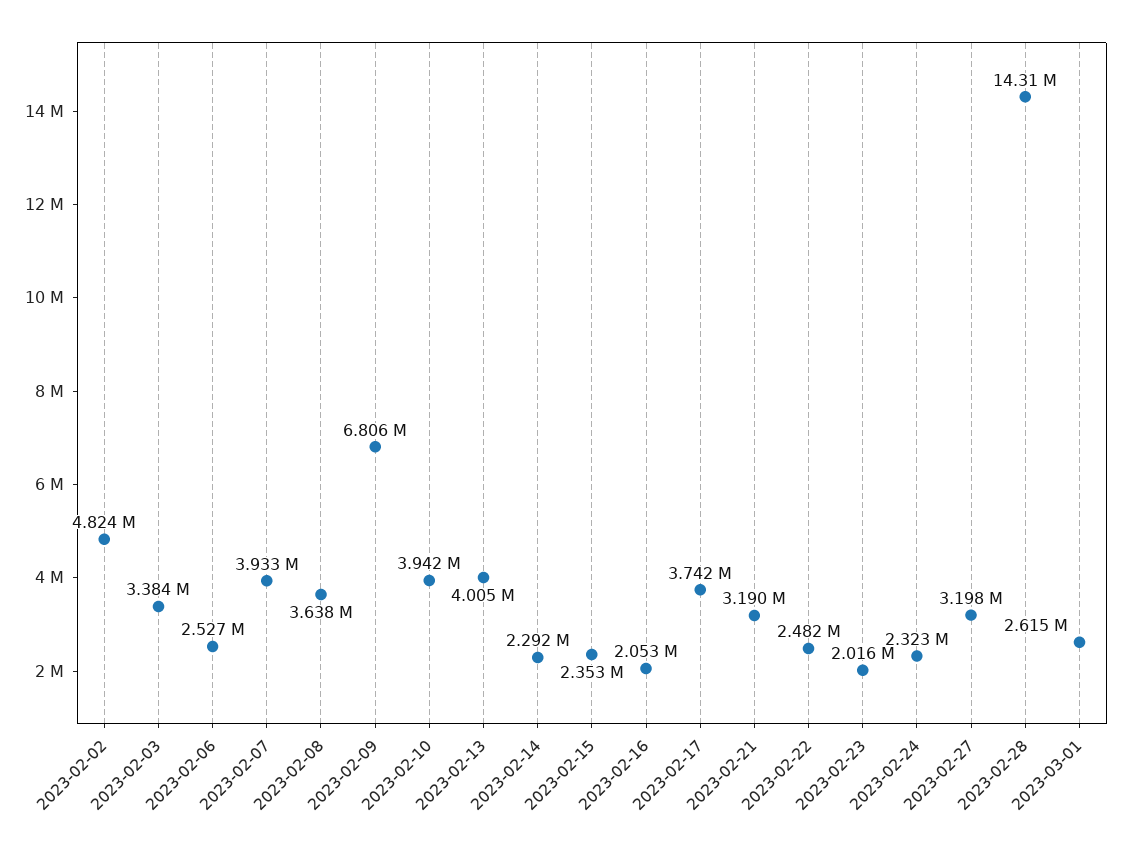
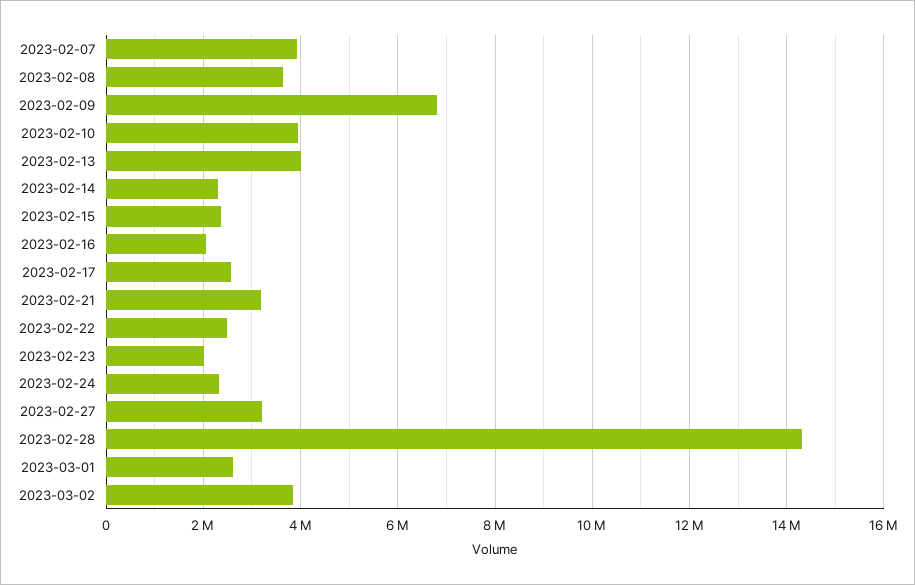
2023-02-02: 4824000 -> none
2023-02-03: 3384000 -> none
2023-02-06: 2527000 -> none
2023-02-17: 3742000 -> 2600000
2023-03-02: none -> 3800000

